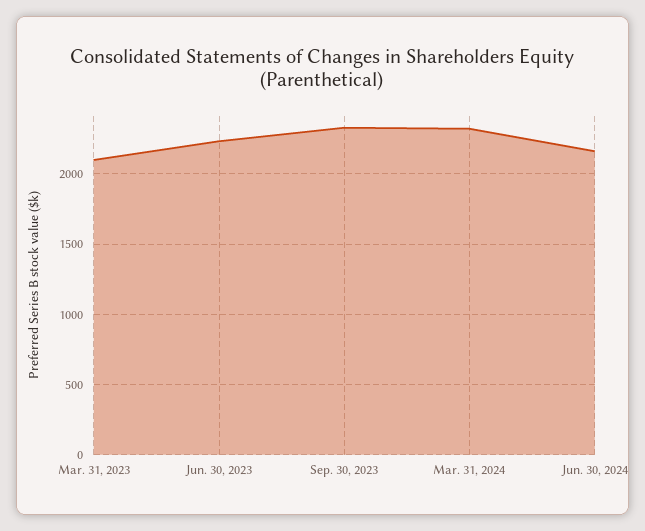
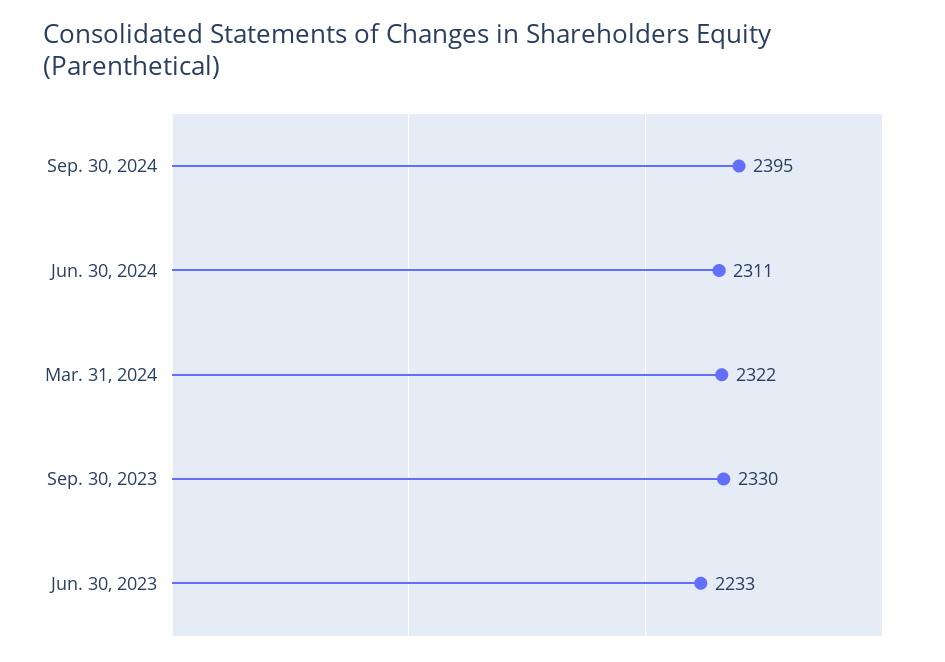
Mar. 31, 2023: 2100 -> none
Jun. 30, 2024: 2150 -> 2311
Sep. 30, 2024: none -> 2395

